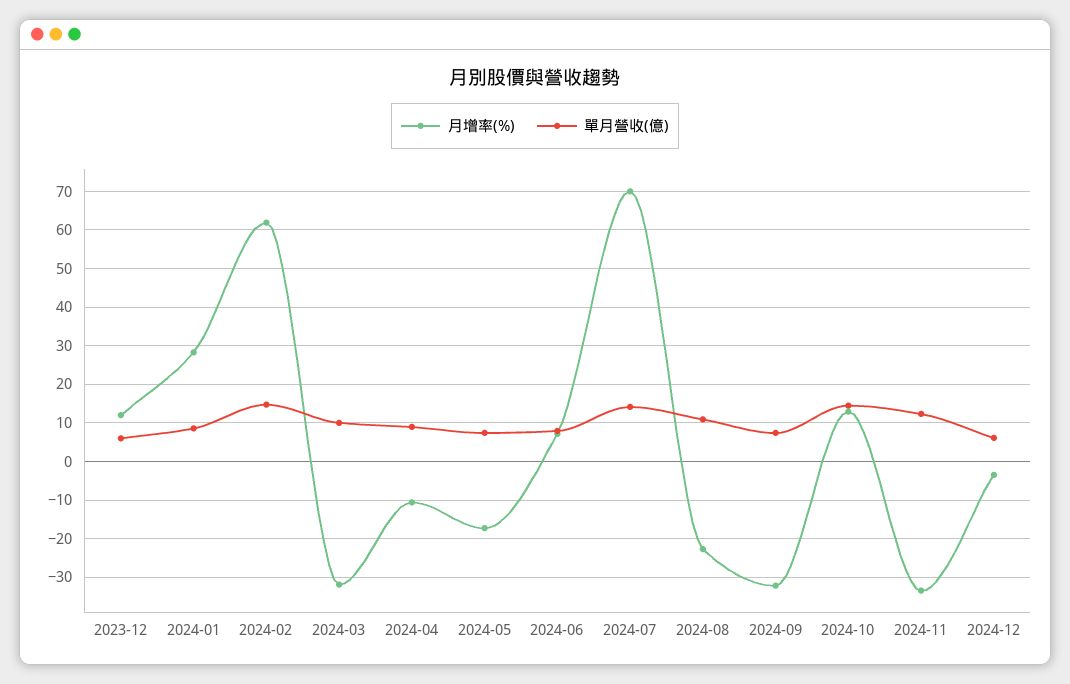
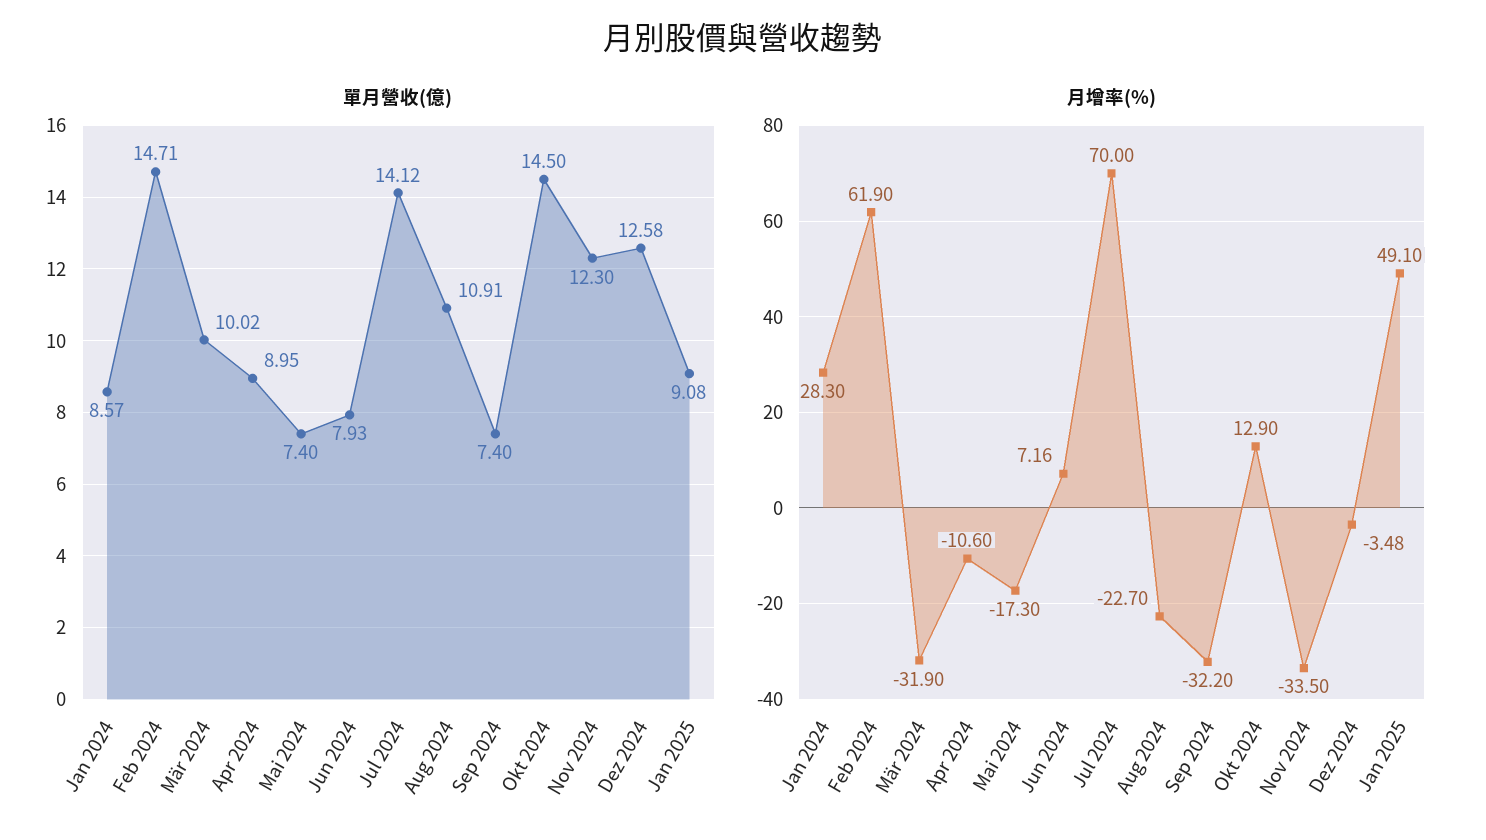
月增率(%), 2023-12: 12 -> none
單月營收(億), 2023-12: 6 -> none
單月營收(億), 2024-12: 6 -> 12.58
單月營收(億), Jan 2025: none -> 9.08
月增率(%), Jan 2025: none -> 49.1

